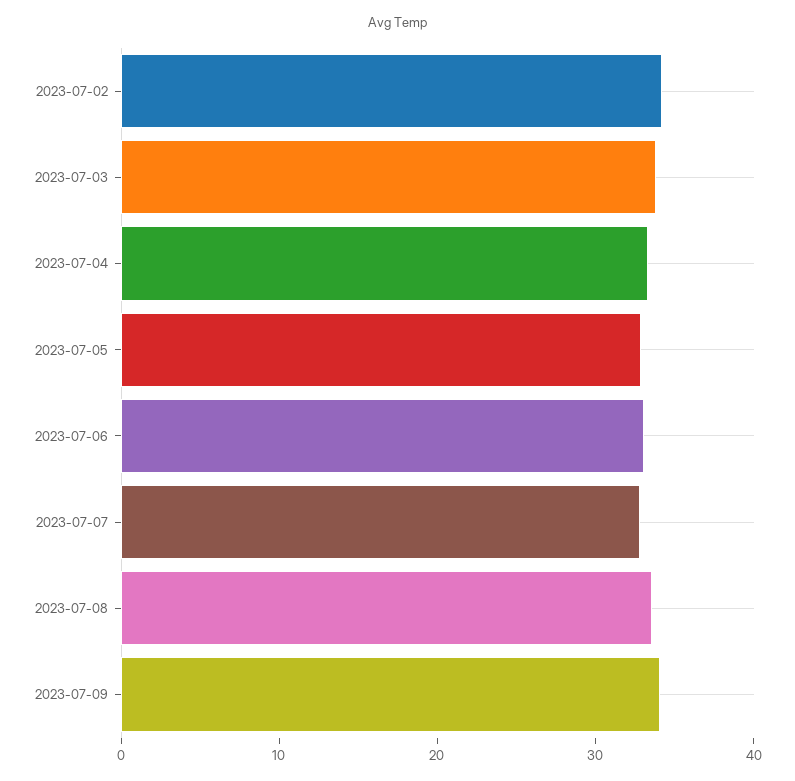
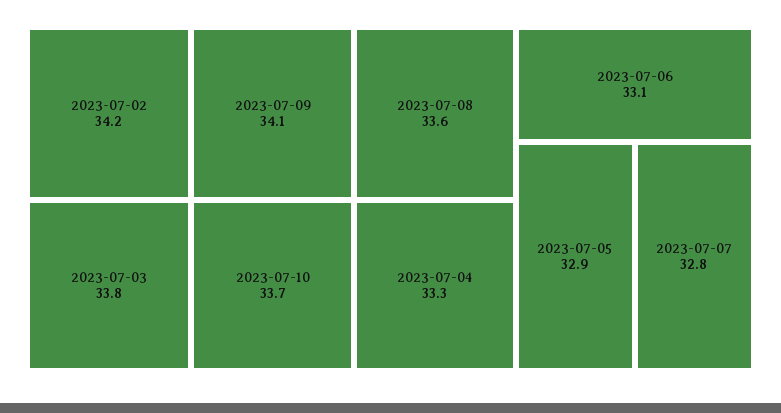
2023-07-10: none -> 33.7

